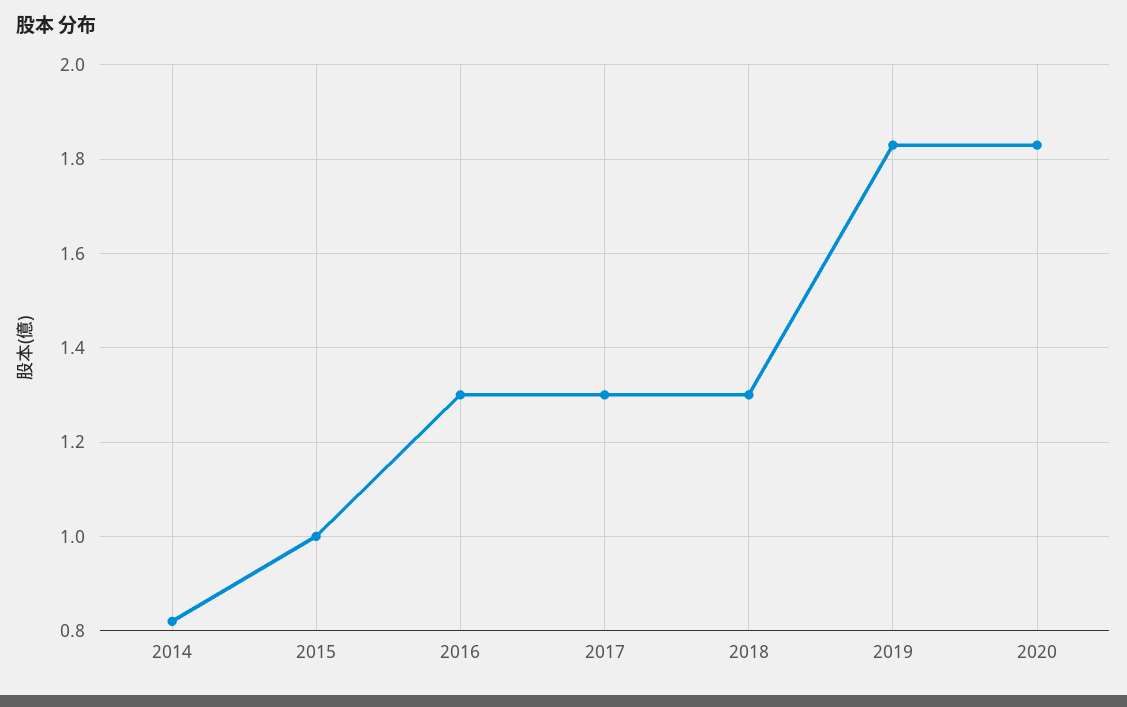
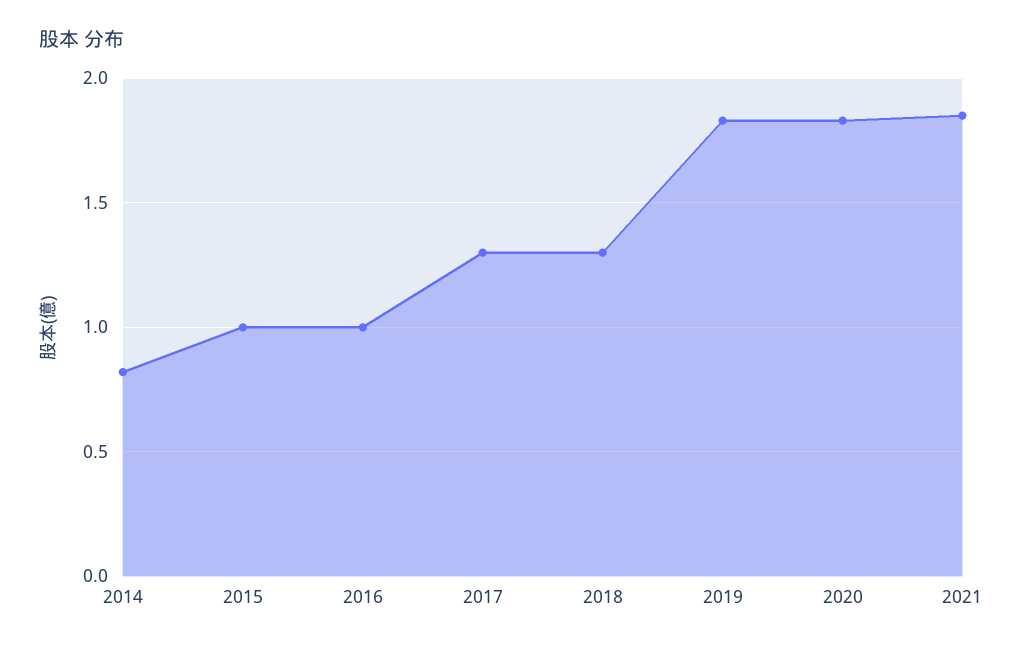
2016: 1.3 -> 1
2021: none -> 1.85

